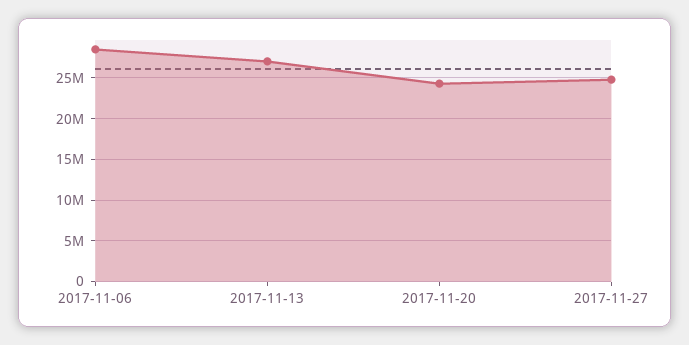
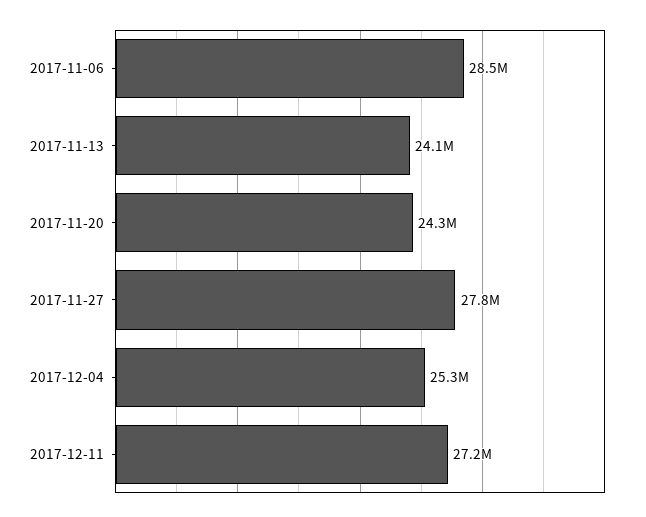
2017-11-13: 27000000 -> 24100000
2017-11-27: 25000000 -> 27800000
2017-12-04: none -> 25300000
2017-12-11: none -> 27200000

